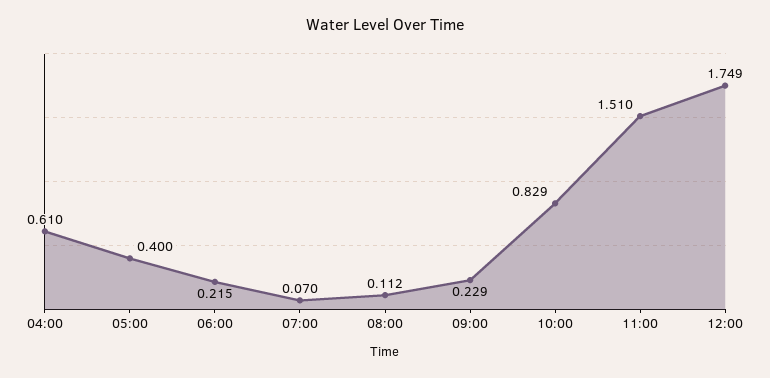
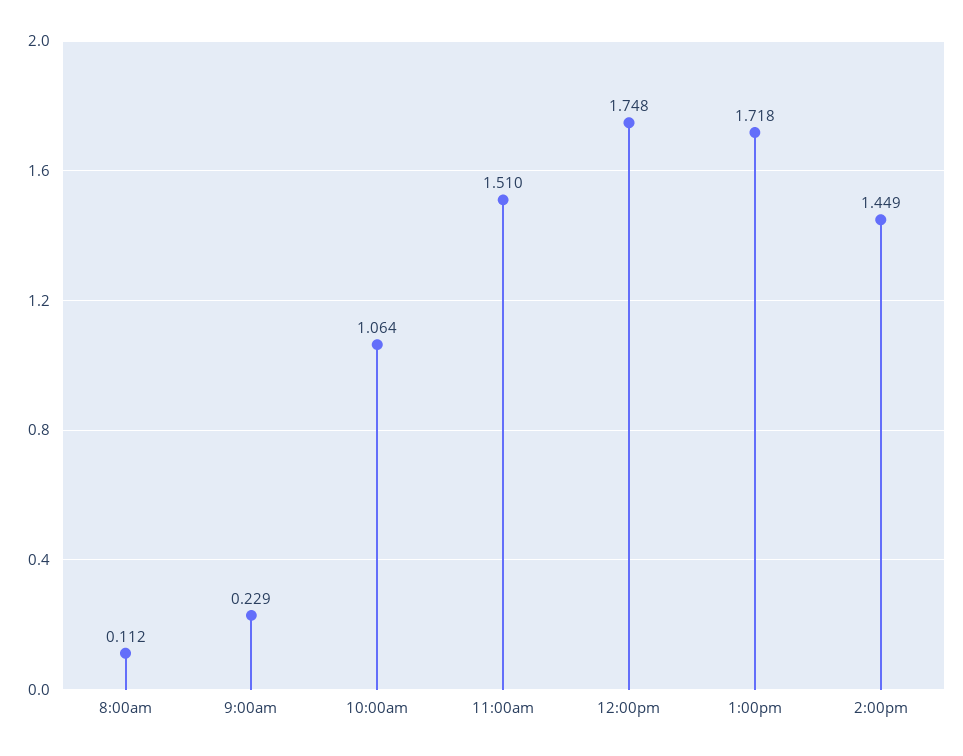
04:00: 0.61 -> none
05:00: 0.4 -> none
06:00: 0.215 -> none
07:00: 0.07 -> none
10:00: 0.829 -> 1.064
12:00: 1.749 -> 1.748
1:00pm: none -> 1.718
2:00pm: none -> 1.449

